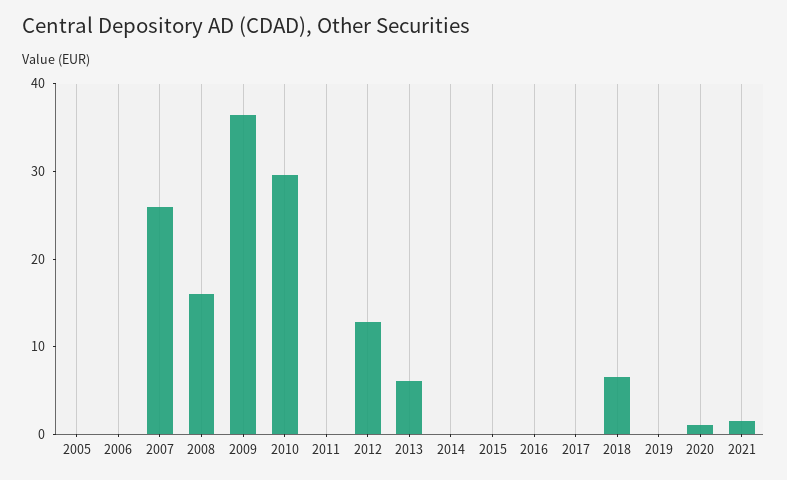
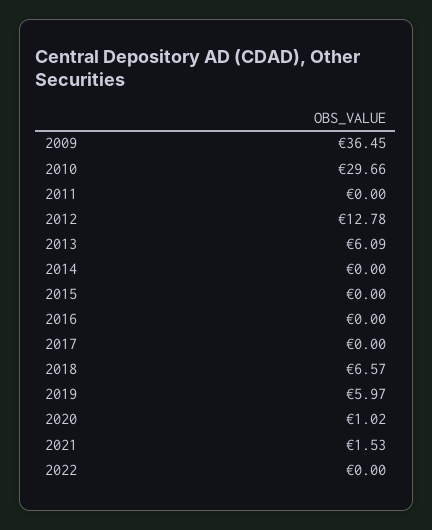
2005: 0 -> none
2006: 0 -> none
2007: 26 -> none
2008: 16 -> none
2019: 0 -> 5.97
2022: none -> 0

